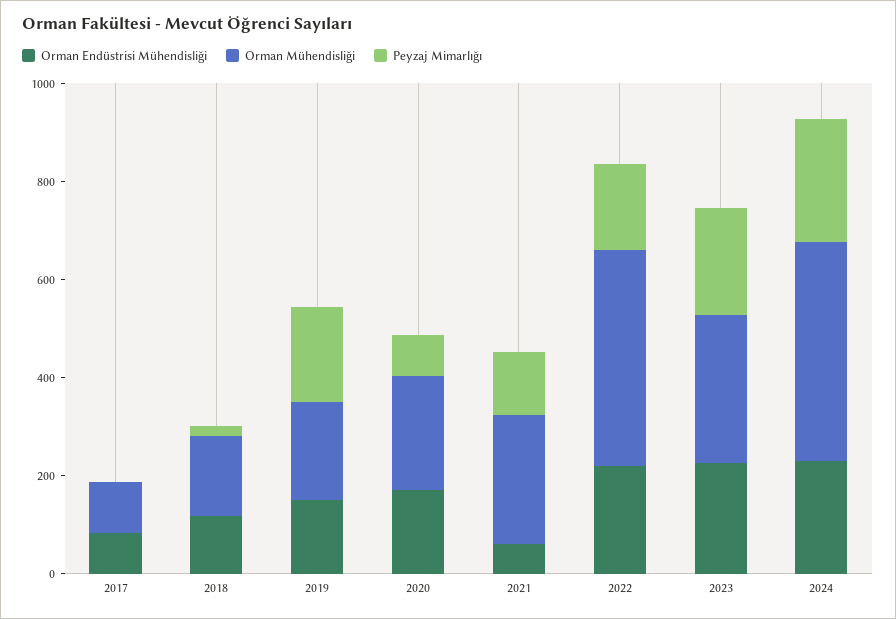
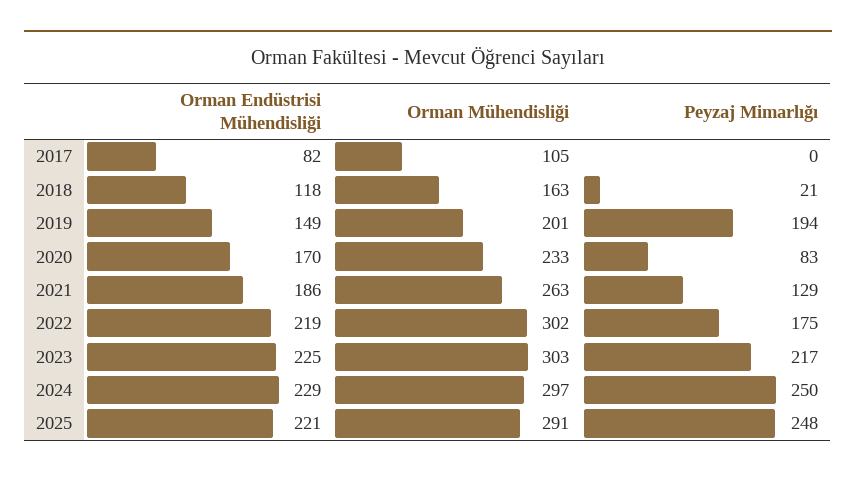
Orman Endüstrisi Mühendisliği, 2021: 50 -> 186
Orman Mühendisliği, 2022: 450 -> 302
Orman Mühendisliği, 2024: 450 -> 297
Orman Endüstrisi Mühendisliği, 2025: none -> 221
Orman Mühendisliği, 2025: none -> 291
Peyzaj Mimarlığı, 2025: none -> 248

